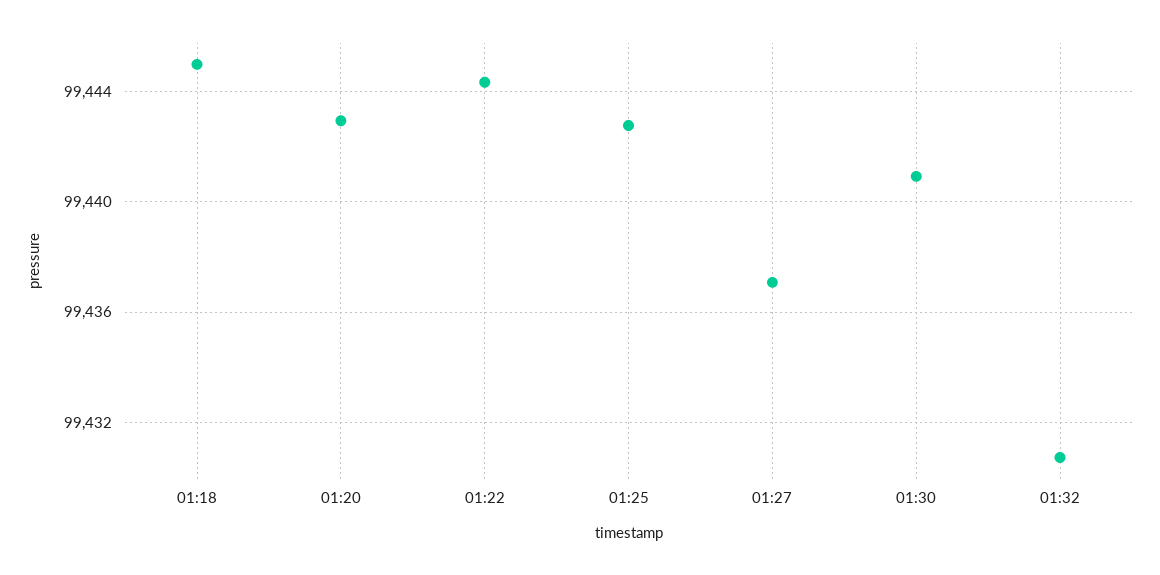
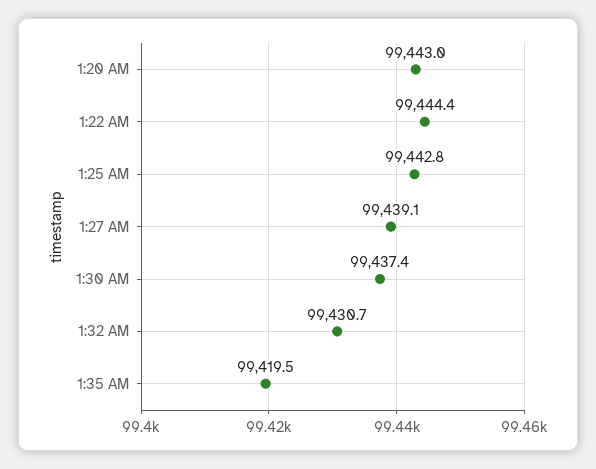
01:18: 99445 -> none
01:27: 99437 -> 99439.1
01:30: 99441 -> 99437.4
1:35 AM: none -> 99419.5

